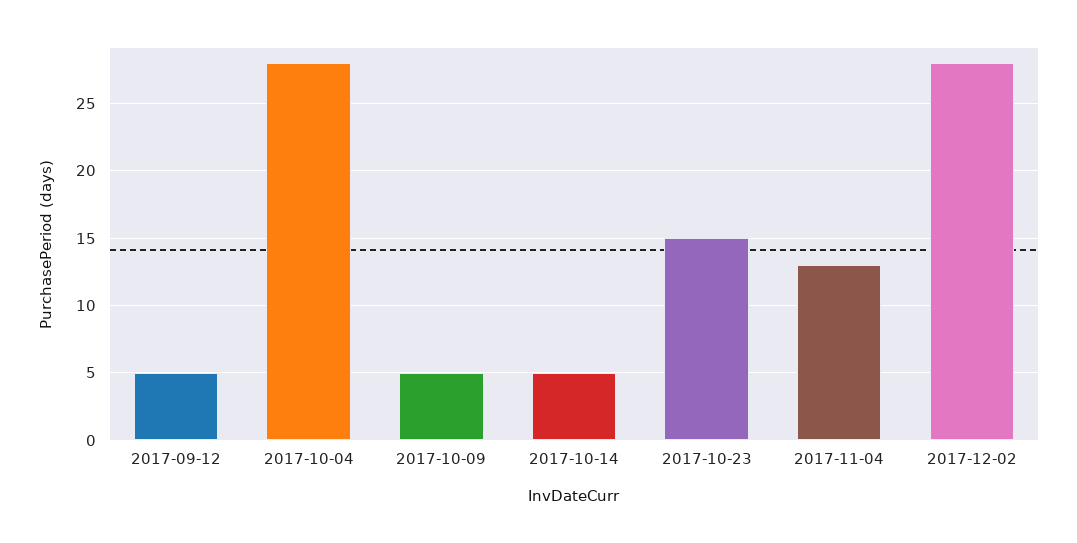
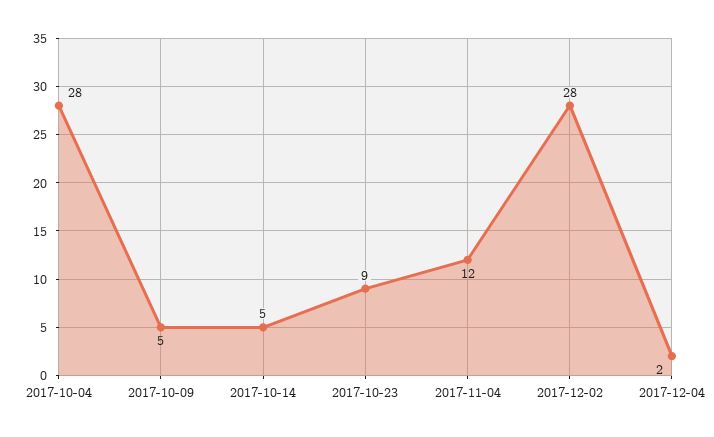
2017-09-12: 5 -> none
2017-10-23: 15 -> 9
2017-11-04: 13 -> 12
2017-12-04: none -> 2

